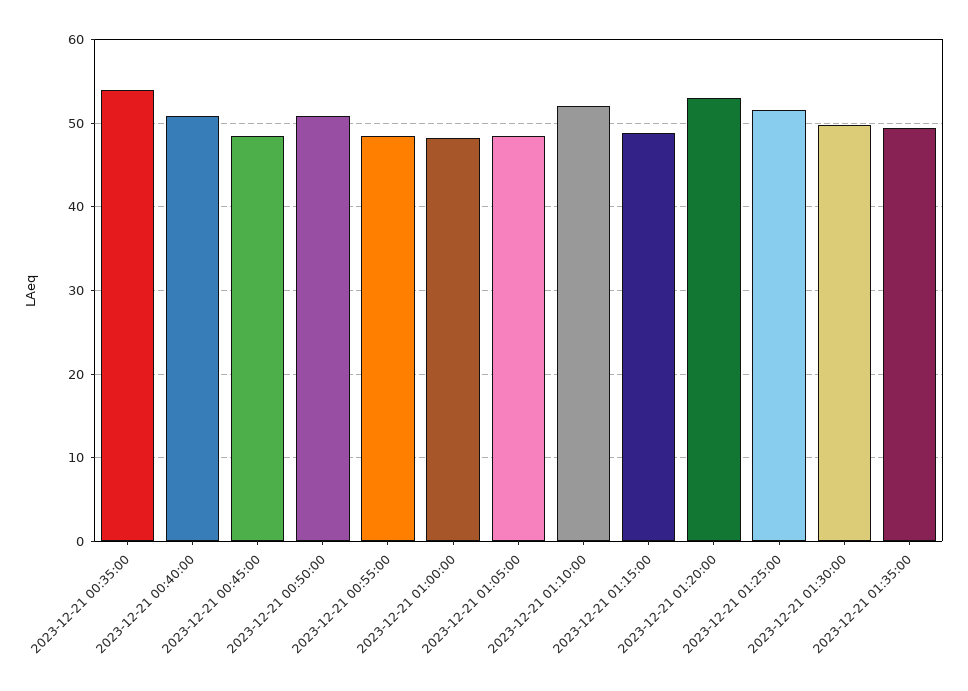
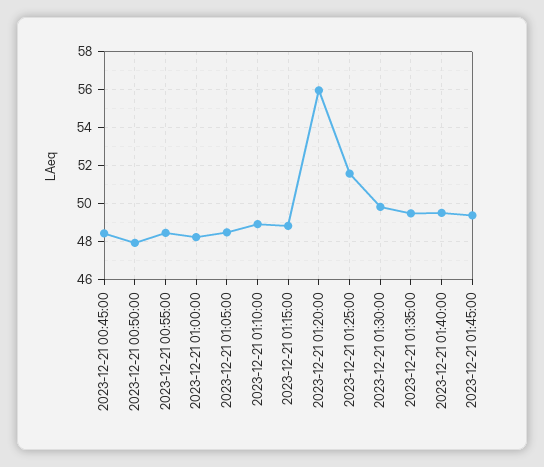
2023-12-21 00:35:00: 54 -> none
2023-12-21 00:40:00: 51 -> none
2023-12-21 00:50:00: 51 -> 48
2023-12-21 01:10:00: 52 -> 49
2023-12-21 01:20:00: 53 -> 56
2023-12-21 01:40:00: none -> 49.5
2023-12-21 01:45:00: none -> 49.5

